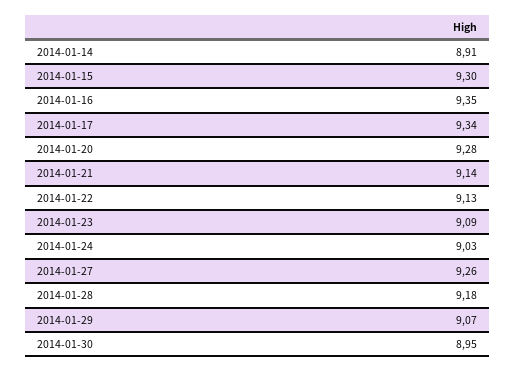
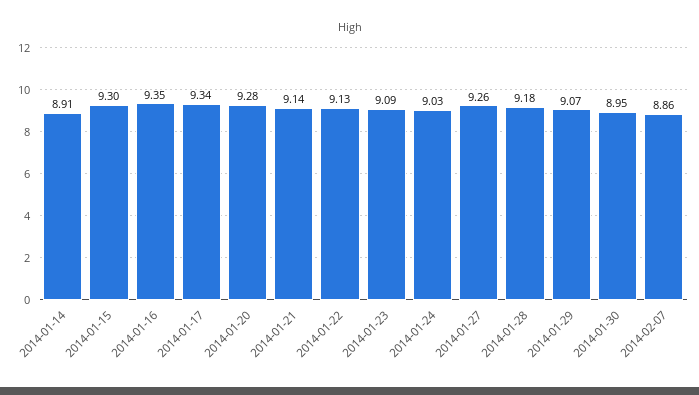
2014-02-07: none -> 8.86

